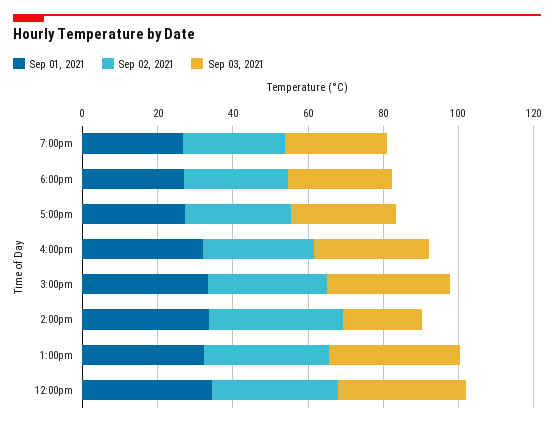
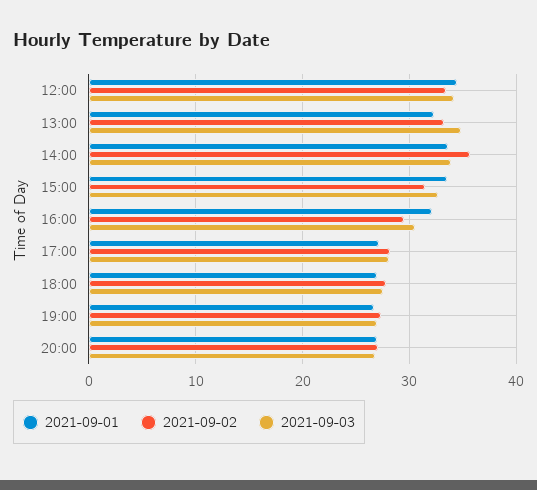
Sep 03, 2021, 2:00pm: 20 -> 34
Sep 01, 2021, 20:00: none -> 27
Sep 02, 2021, 20:00: none -> 27
Sep 03, 2021, 20:00: none -> 27

